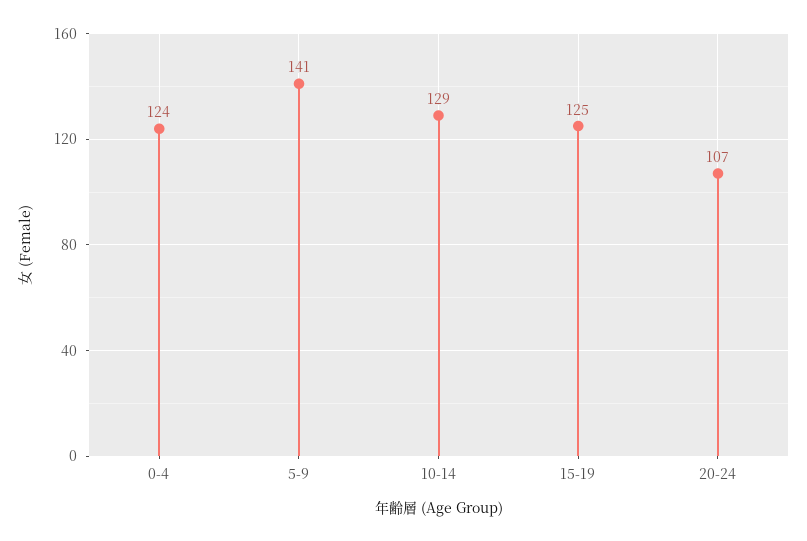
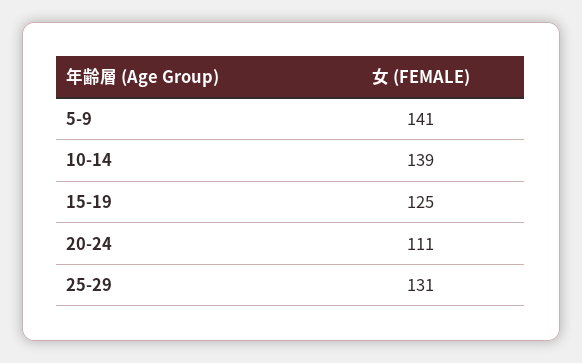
0-4: 124 -> none
10-14: 129 -> 139
20-24: 107 -> 111
25-29: none -> 131

